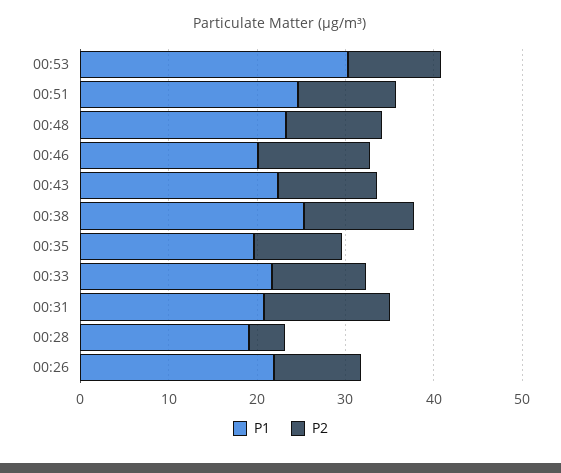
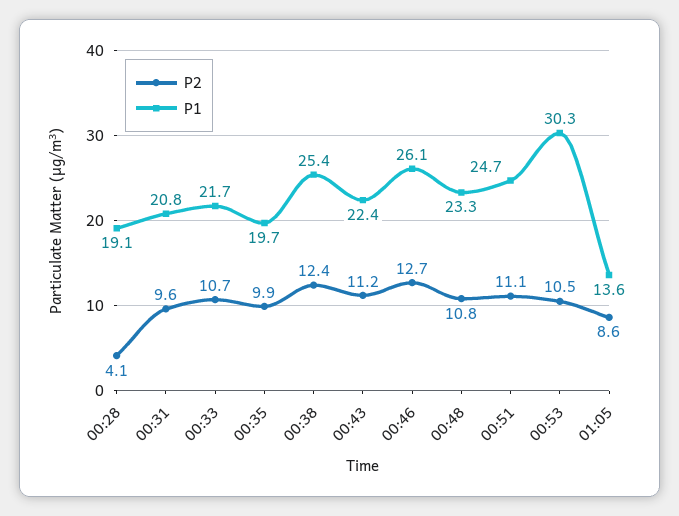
P1, 00:46: 20 -> 26.1
P2, 00:31: 14 -> 9.6
P1, 00:26: 22 -> none
P2, 00:26: 10 -> none
P2, 01:05: none -> 8.6
P1, 01:05: none -> 13.6

